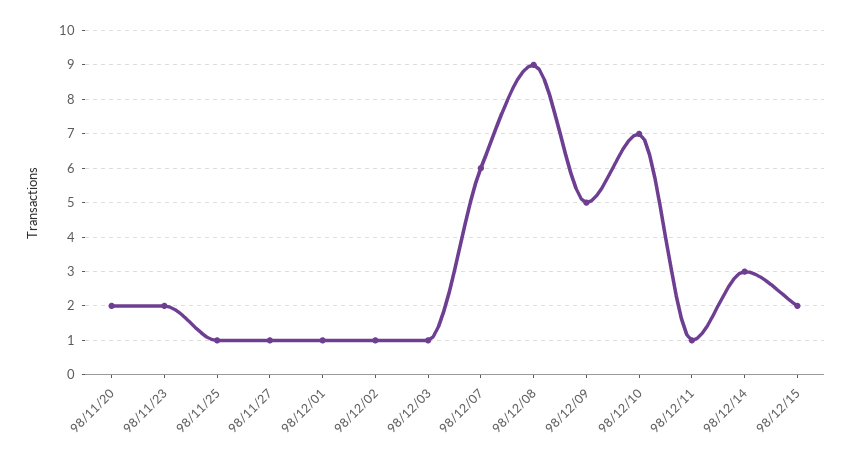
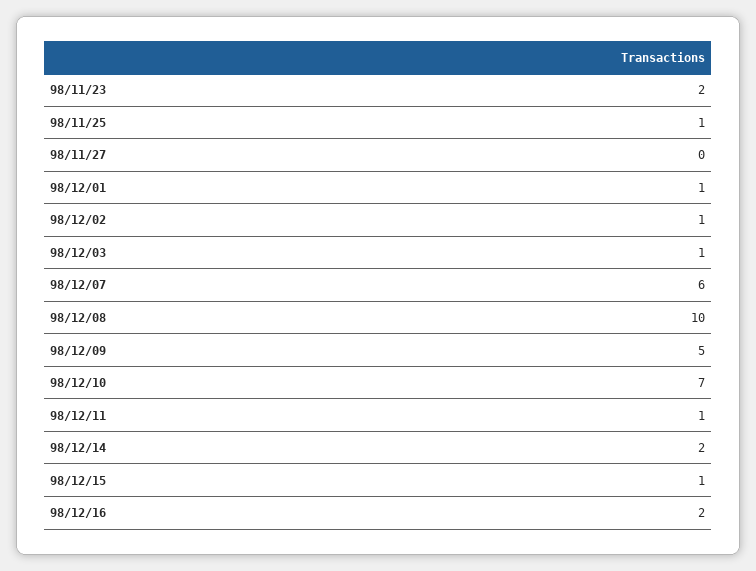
98/11/20: 2 -> none
98/11/27: 1 -> 0
98/12/08: 9 -> 10
98/12/14: 3 -> 2
98/12/15: 2 -> 1
98/12/16: none -> 2

